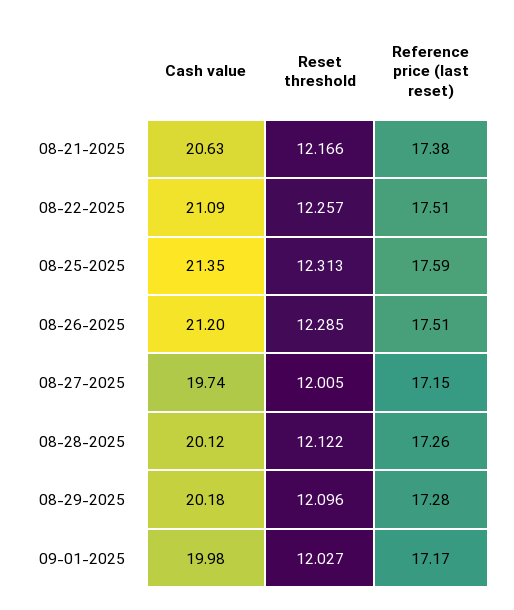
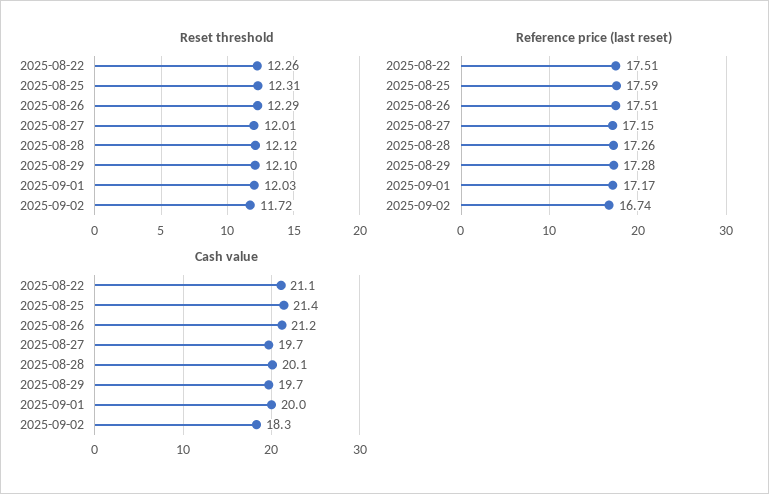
Cash value, 08-21-2025: 20.63 -> none
Reset threshold, 08-21-2025: 12.166 -> none
Reference price (last reset), 08-21-2025: 17.38 -> none
Cash value, 08-29-2025: 20.18 -> 19.7
Reset threshold, 2025-09-02: none -> 11.72
Reference price (last reset), 2025-09-02: none -> 16.74
Cash value, 2025-09-02: none -> 18.3

